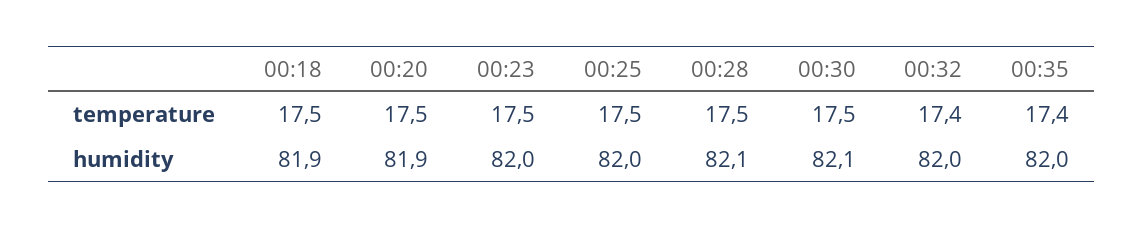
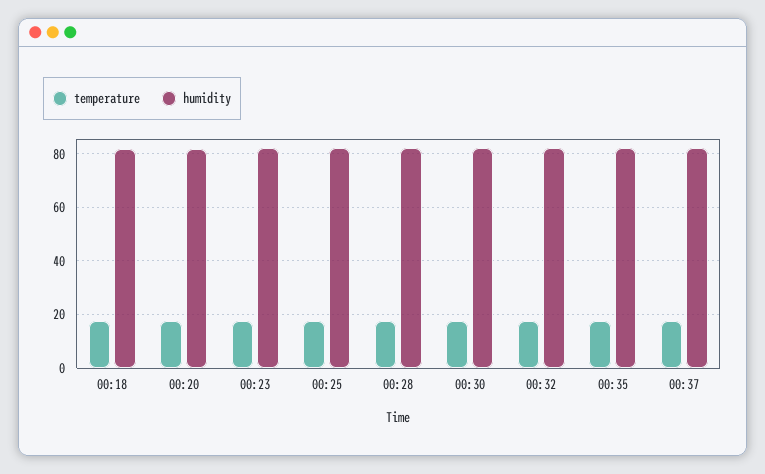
temperature, 00:37: none -> 17.5
humidity, 00:37: none -> 82.5

